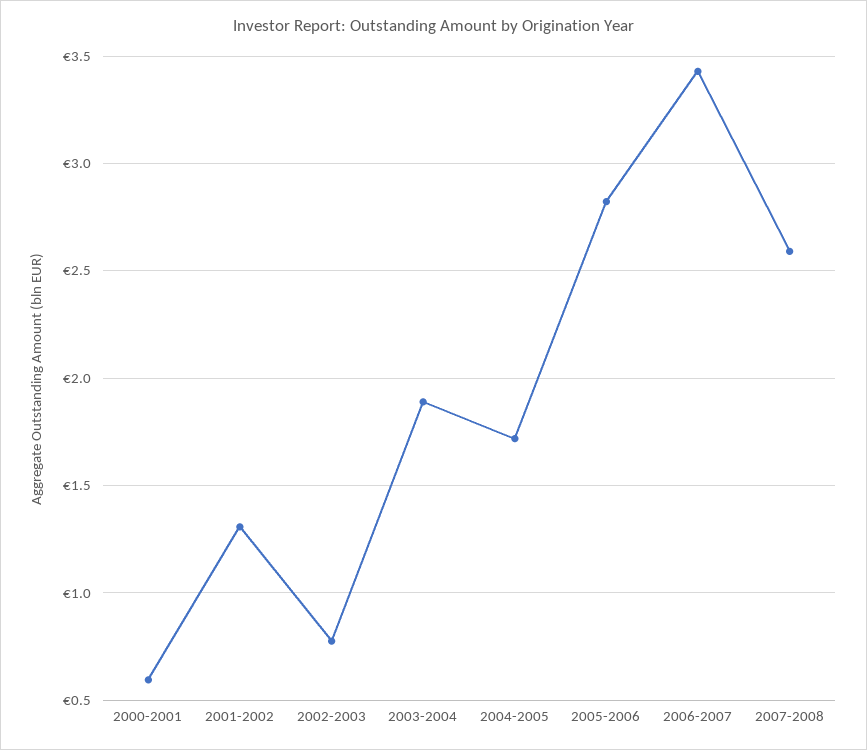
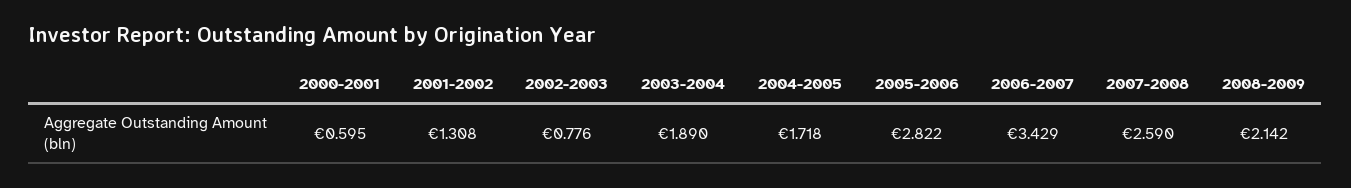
2008-2009: none -> 2.142

